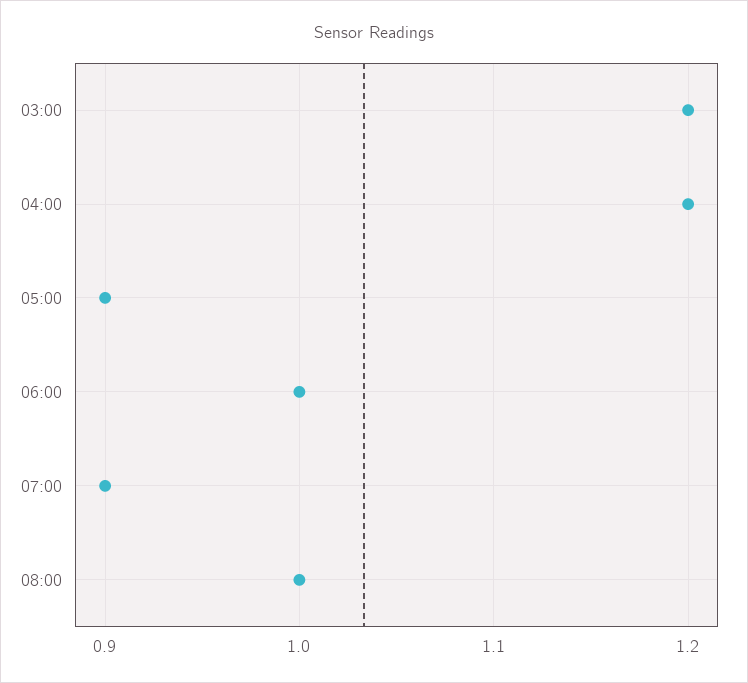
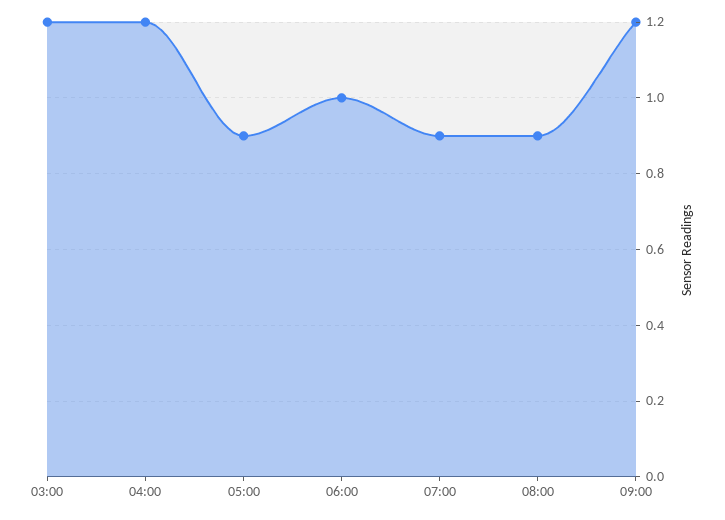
08:00: 1 -> 0.9
09:00: none -> 1.2

